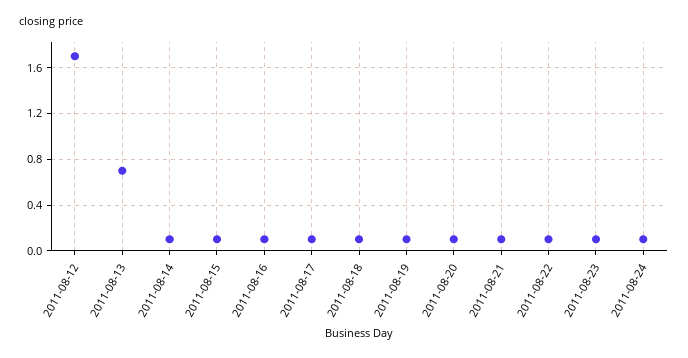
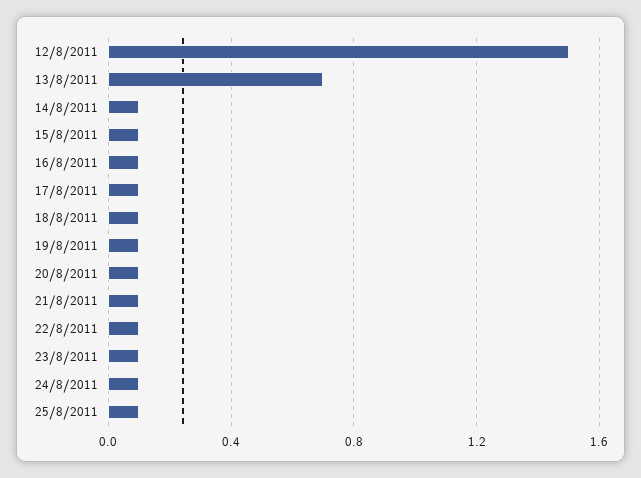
2011-08-12: 1.7 -> 1.5
25/8/2011: none -> 0.1

